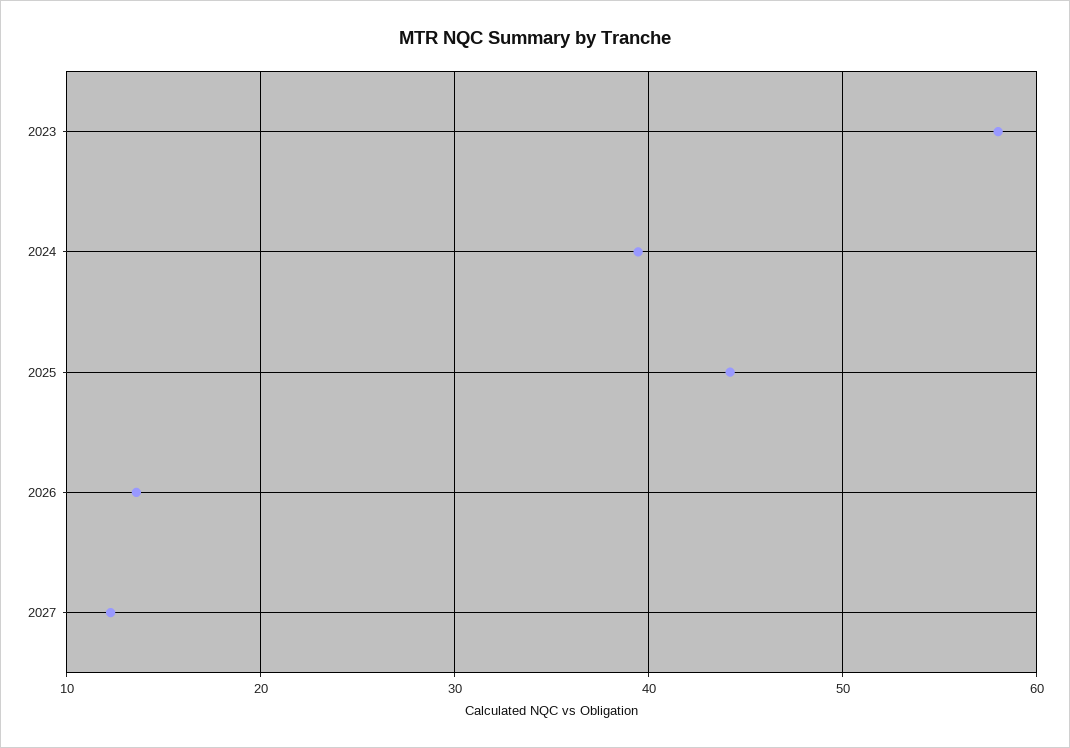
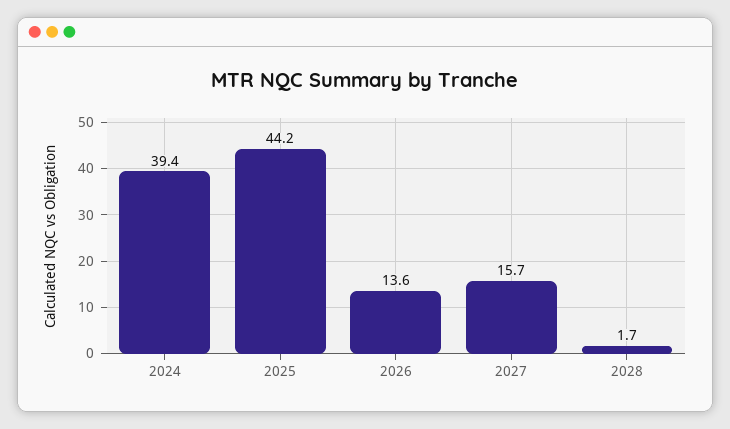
2023: 58 -> none
2027: 12 -> 15.7
2028: none -> 1.7

